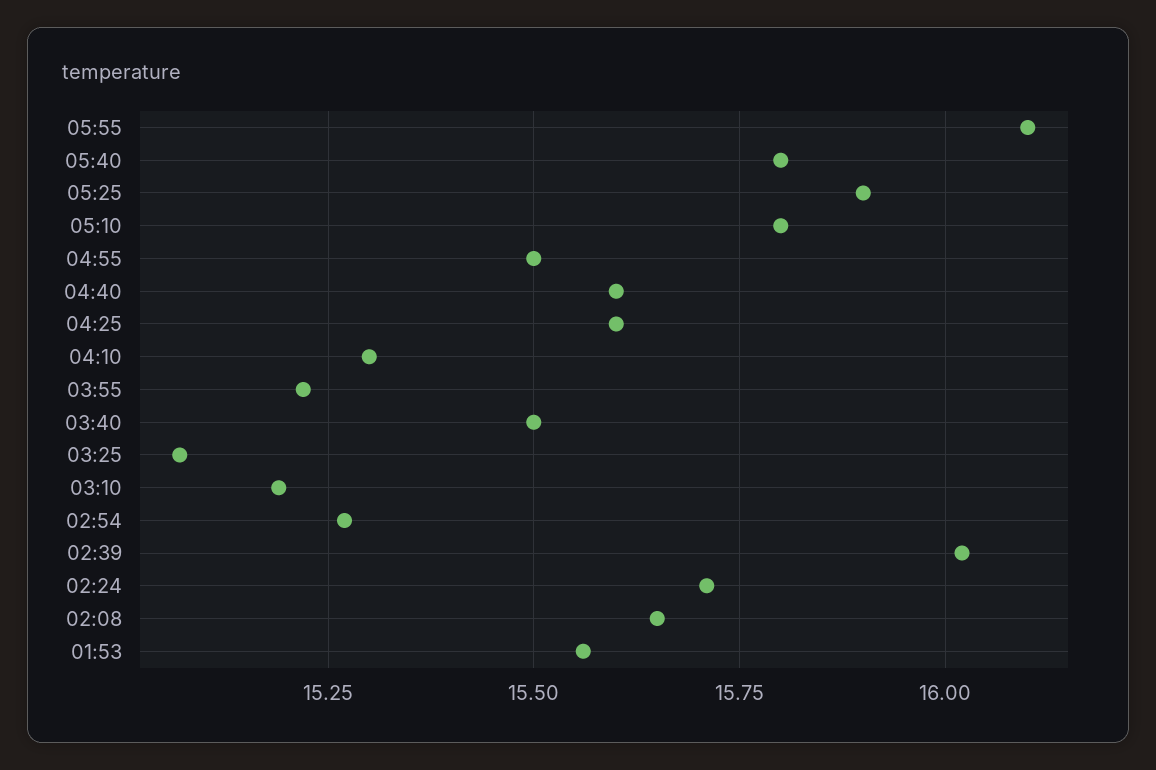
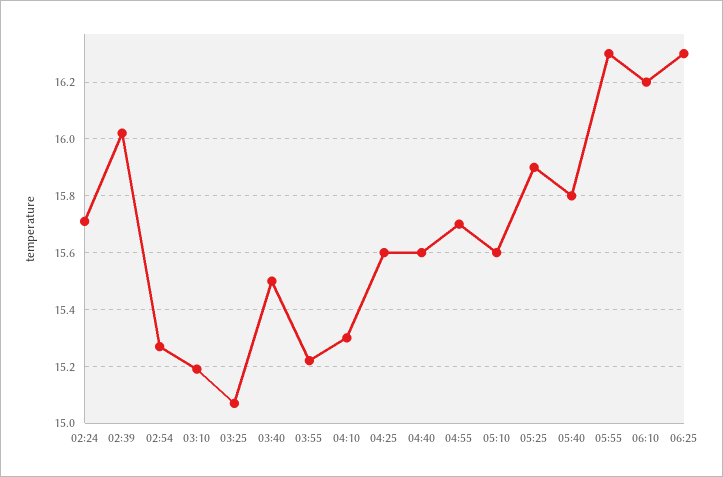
05:55: 16.1 -> 16.3
05:10: 15.8 -> 15.6
04:55: 15.5 -> 15.7
02:08: 15.65 -> none
01:53: 15.55 -> none
06:10: none -> 16.2
06:25: none -> 16.3

